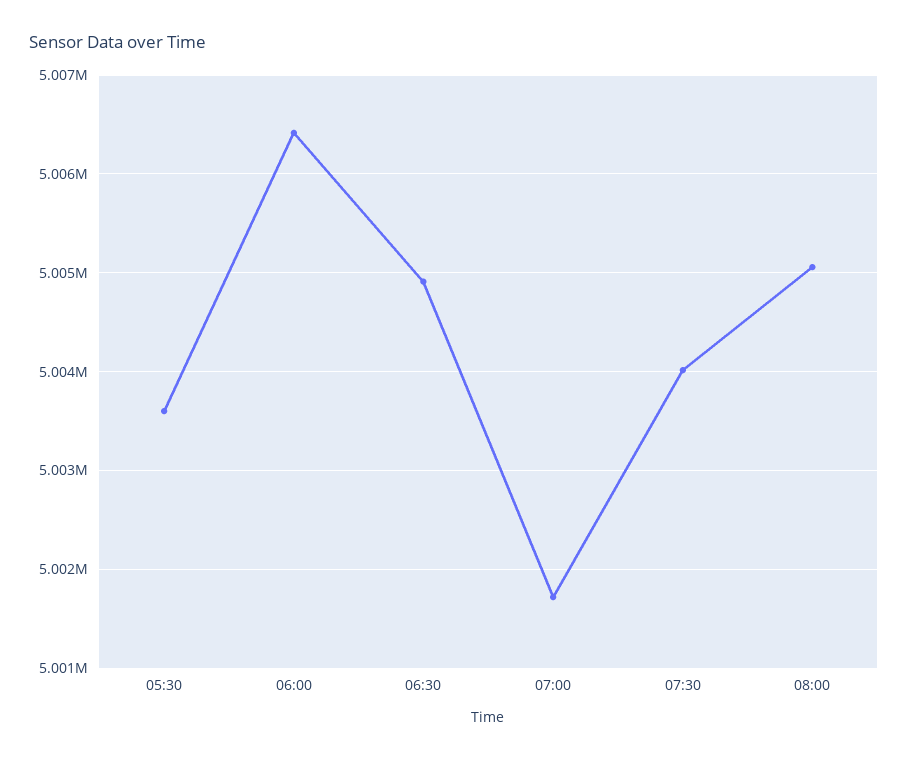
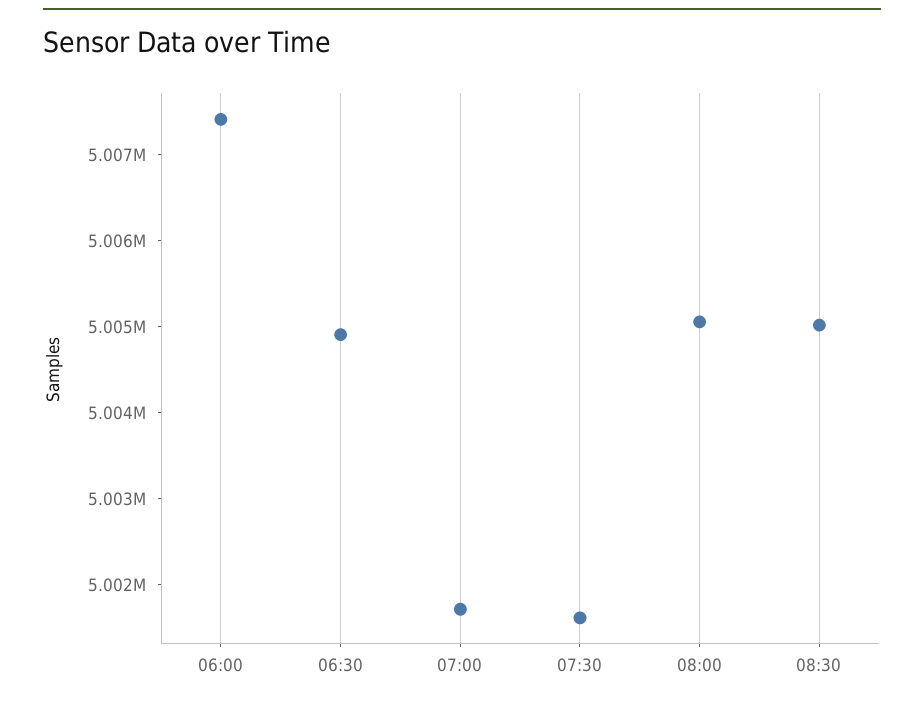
05:30: 5003600 -> none
06:00: 5006400 -> 5007400
07:30: 5004000 -> 5001600
08:30: none -> 5005000

